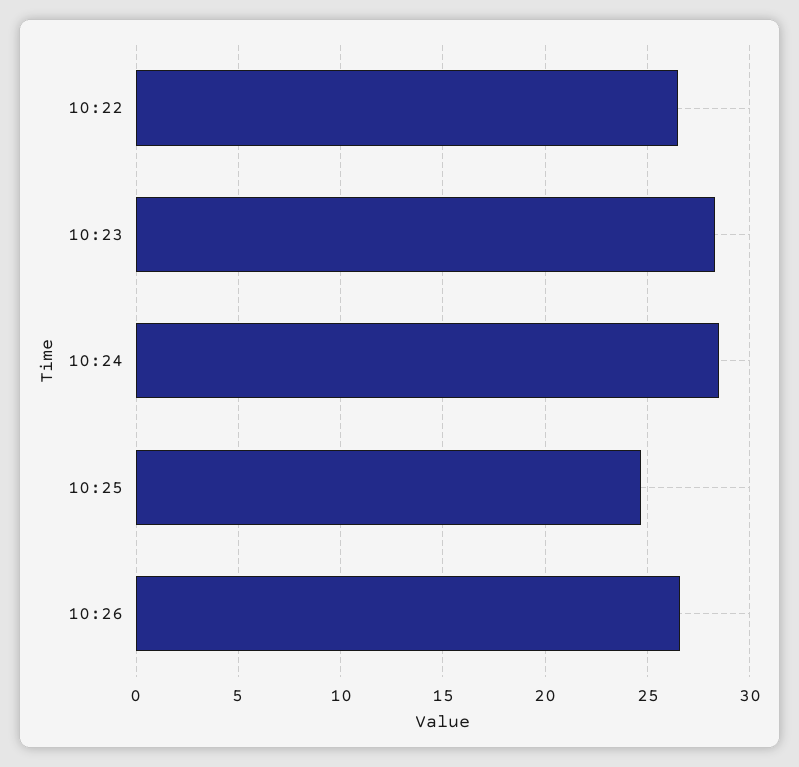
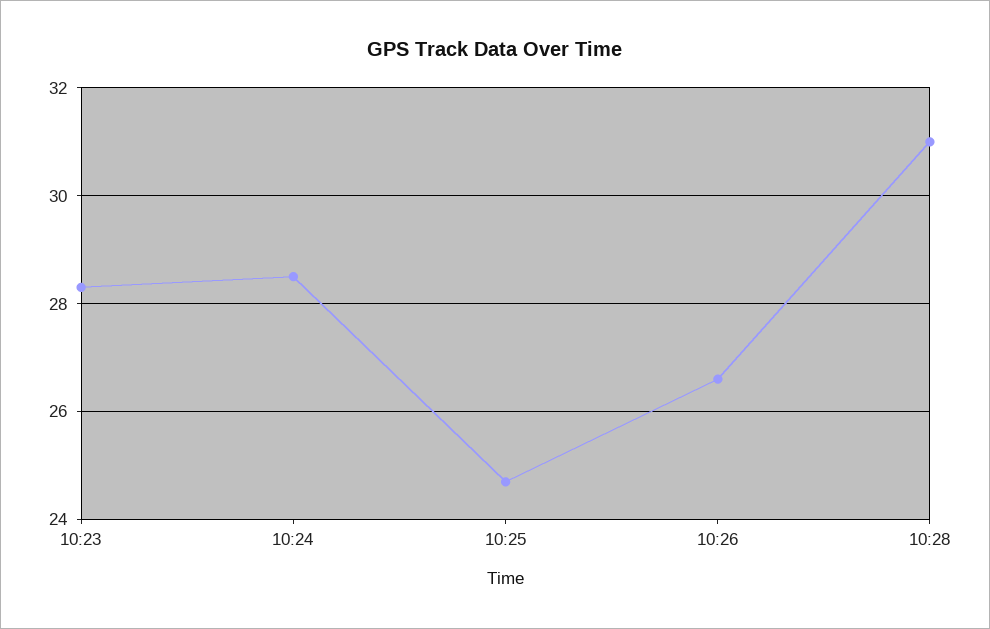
10:22: 26.5 -> none
10:28: none -> 31

